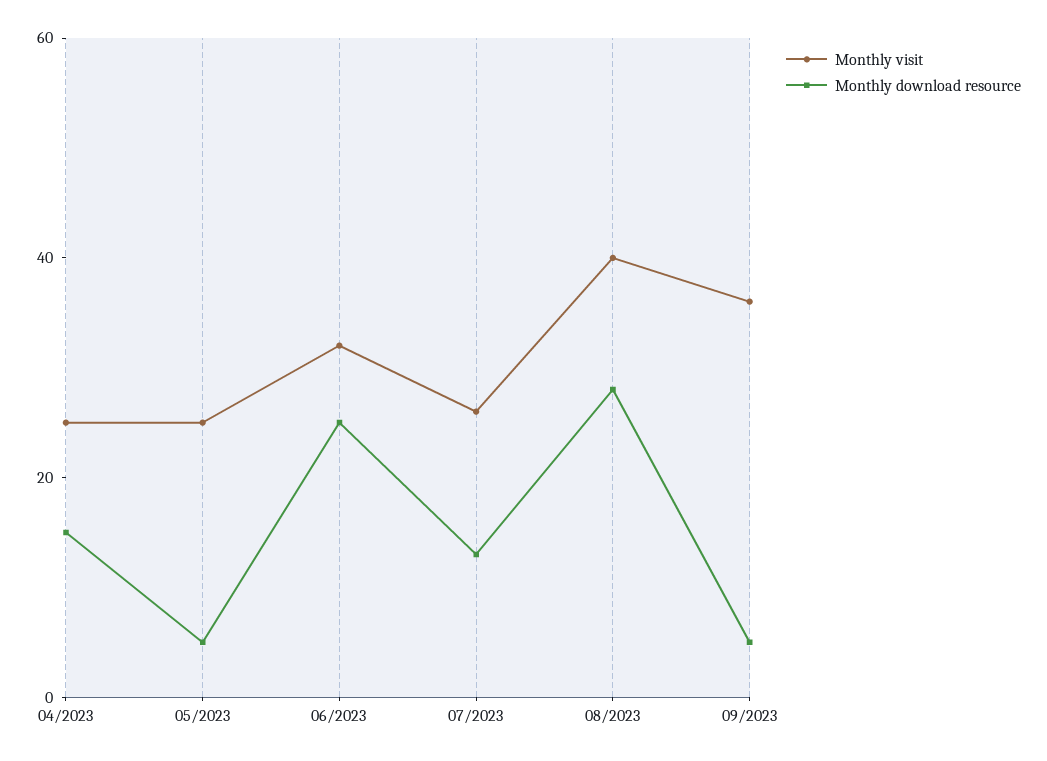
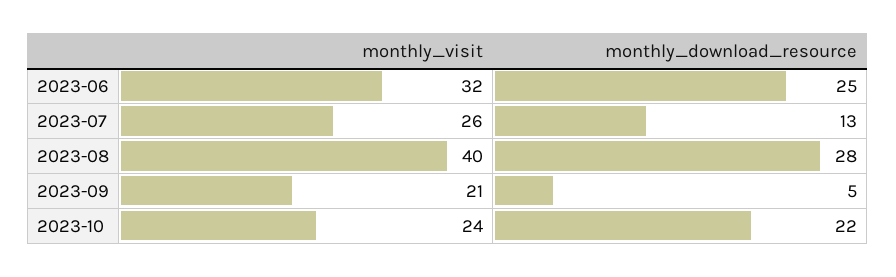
Monthly visit, 04/2023: 25 -> none
Monthly download resource, 04/2023: 15 -> none
Monthly visit, 05/2023: 25 -> none
Monthly download resource, 05/2023: 5 -> none
Monthly visit, 09/2023: 35 -> 21
Monthly visit, 2023-10: none -> 24
Monthly download resource, 2023-10: none -> 22

